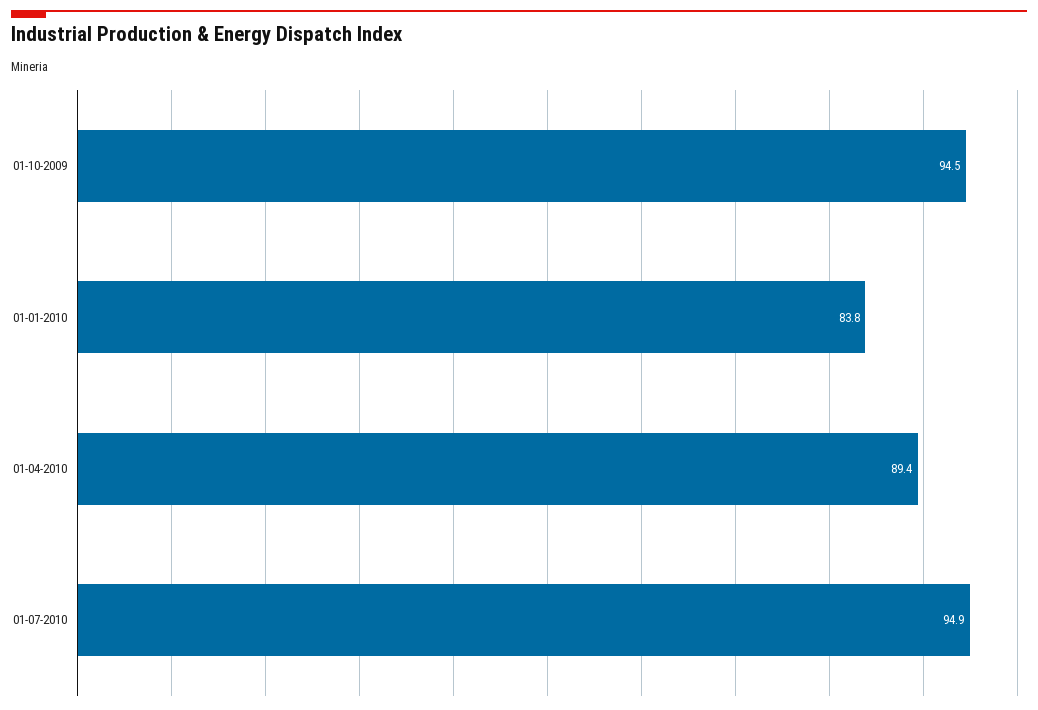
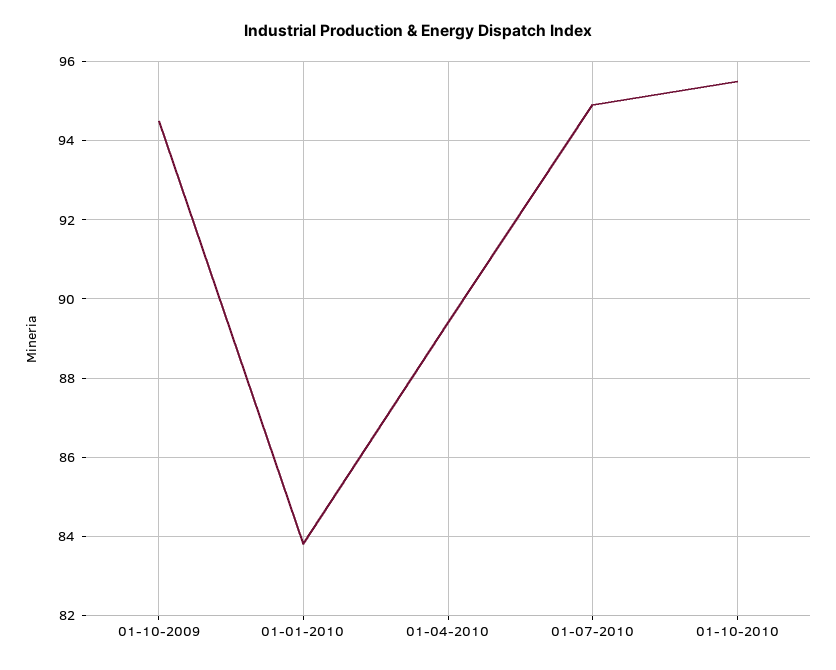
01-10-2010: none -> 95.5

